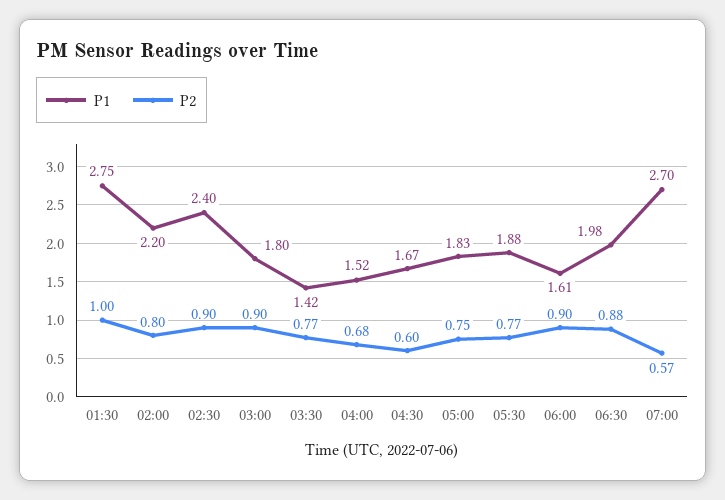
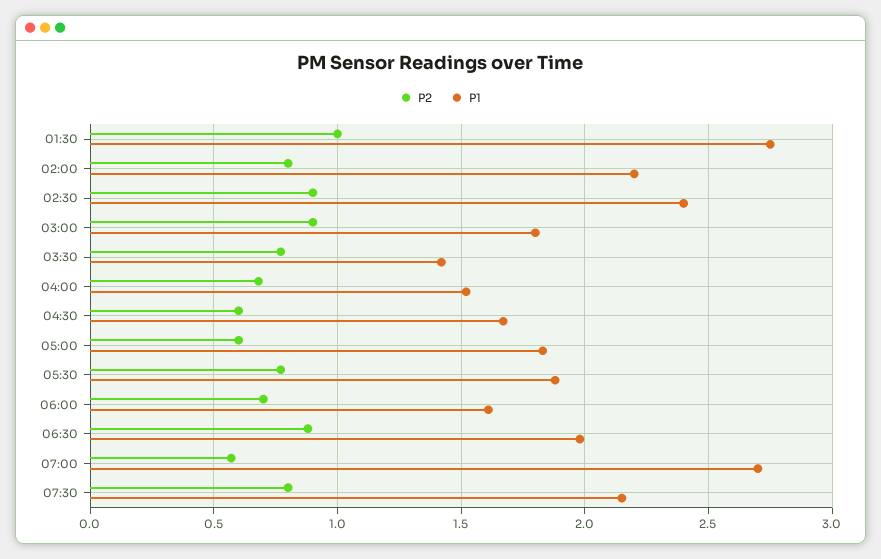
P2, 05:00: 0.75 -> 0.6
P2, 06:00: 0.9 -> 0.7
P2, 07:30: none -> 0.8
P1, 07:30: none -> 2.15

